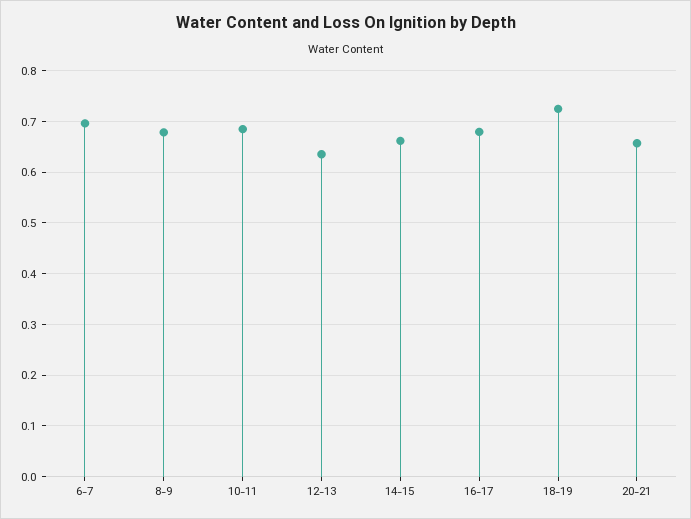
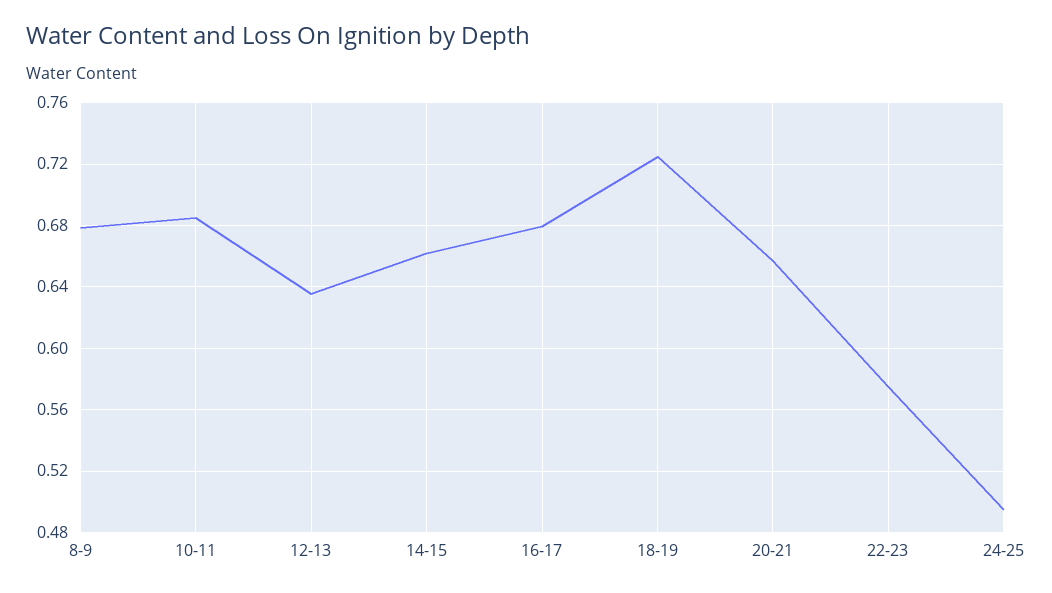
6-7: 0.7 -> none
22-23: none -> 0.575
24-25: none -> 0.495

